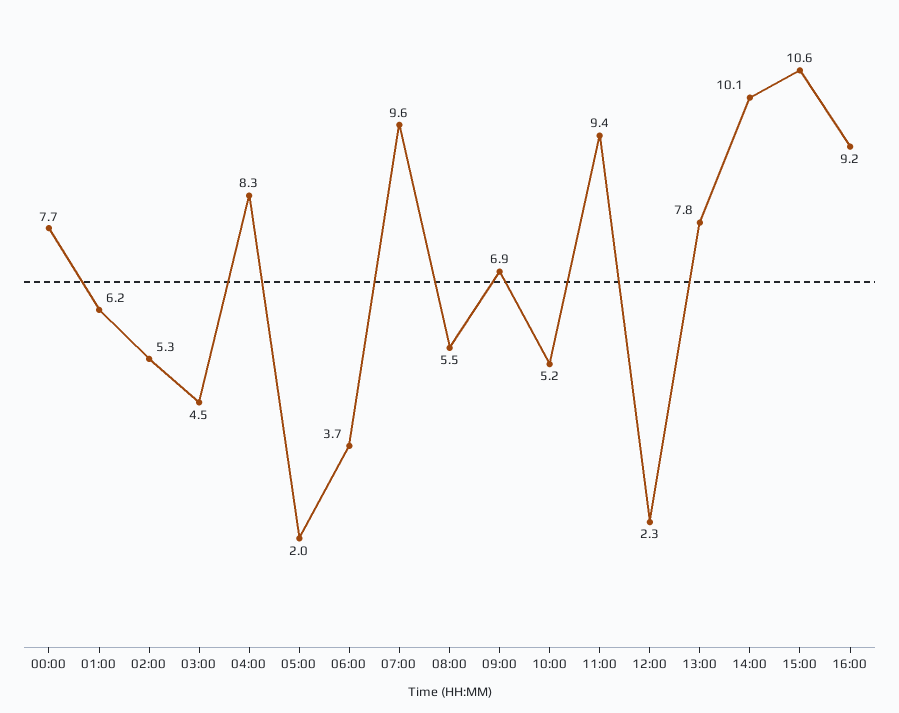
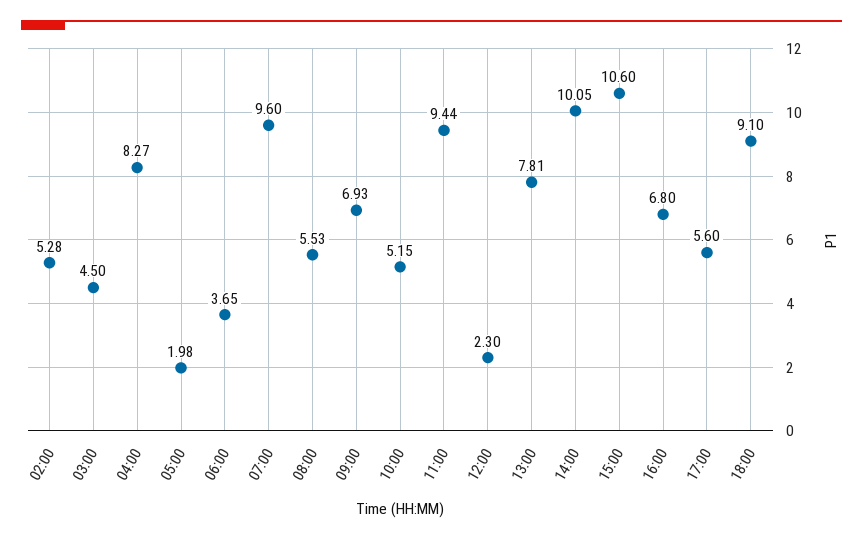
00:00: 7.7 -> none
01:00: 6.2 -> none
16:00: 9.2 -> 6.8
17:00: none -> 5.6
18:00: none -> 9.1

